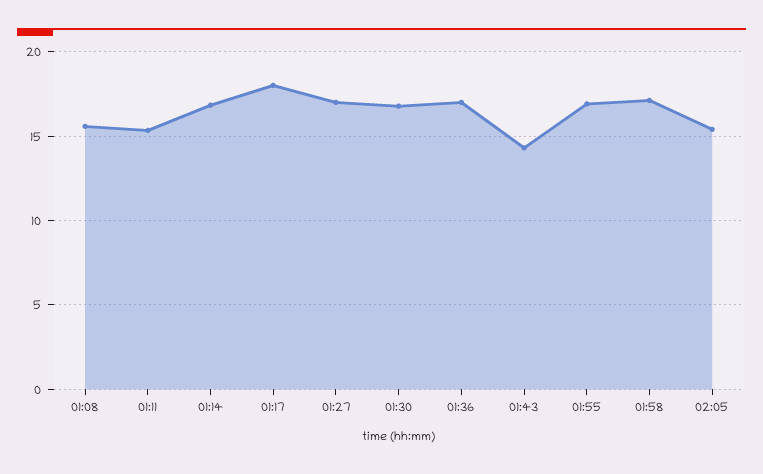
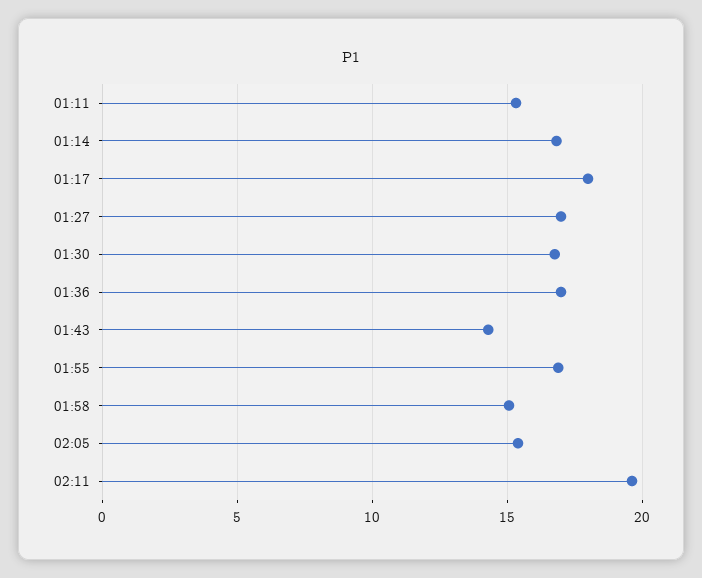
01:08: 15.5 -> none
01:58: 17 -> 15
02:11: none -> 19.5

